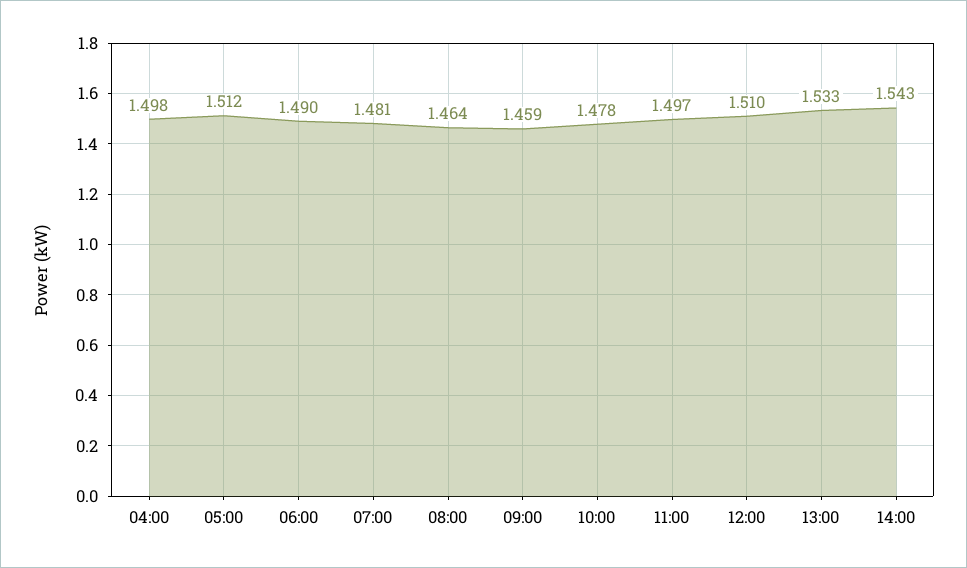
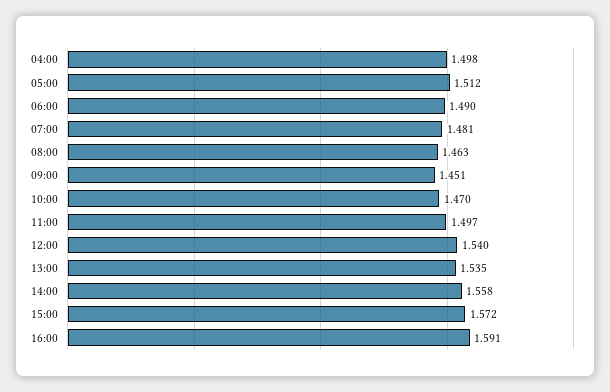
08:00: 1.464 -> 1.463
09:00: 1.459 -> 1.451
10:00: 1.478 -> 1.47
12:00: 1.51 -> 1.54
13:00: 1.533 -> 1.535
14:00: 1.543 -> 1.558
15:00: none -> 1.572
16:00: none -> 1.591

